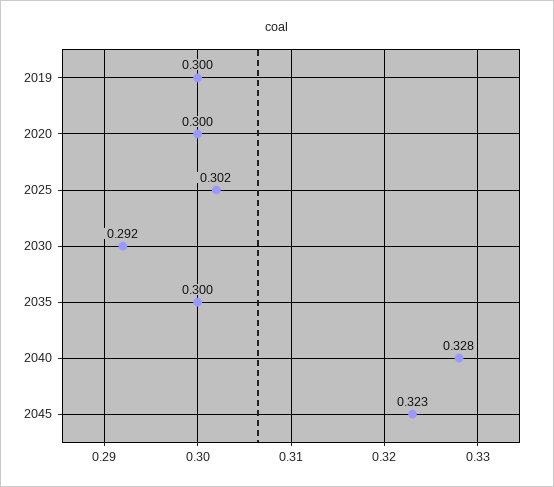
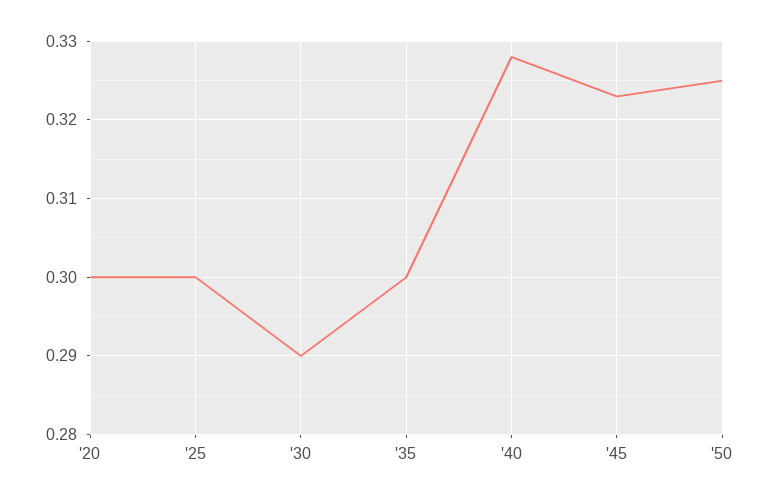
2019: 0.3 -> none
2025: 0.302 -> 0.3
2030: 0.292 -> 0.29
'50: none -> 0.325

